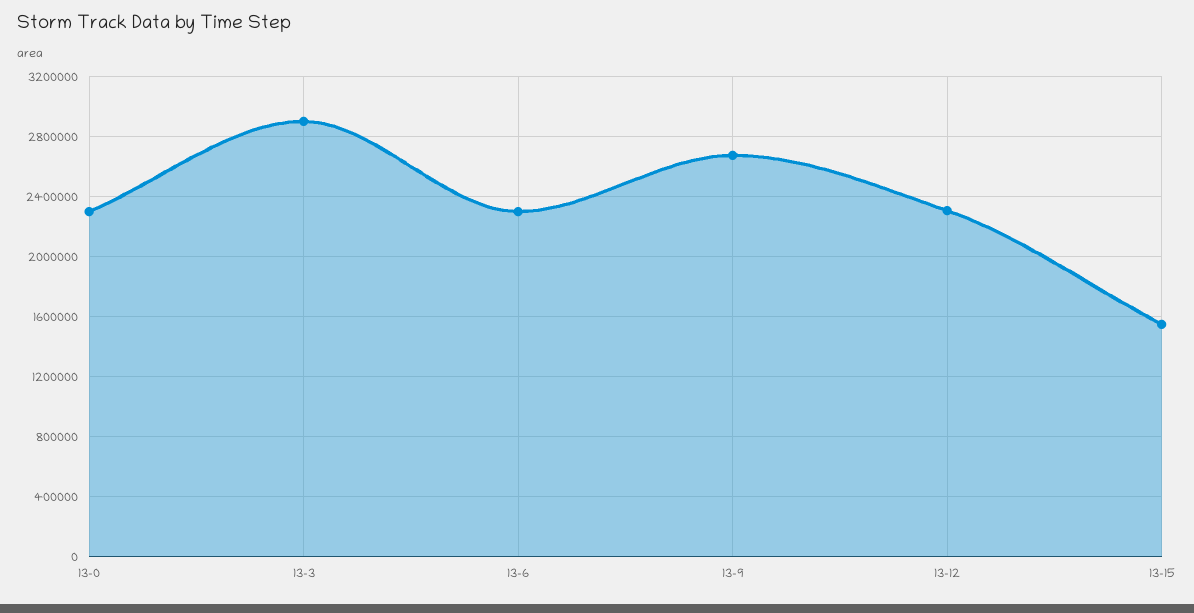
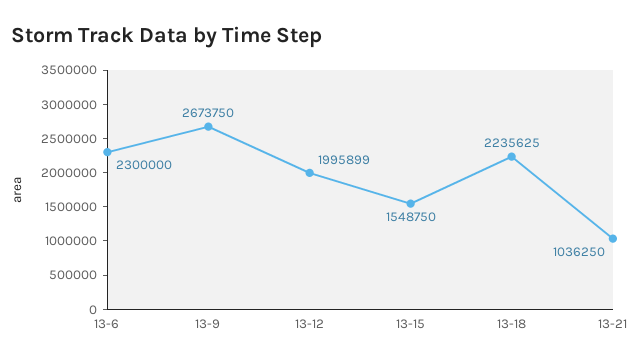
13-0: 2300000 -> none
13-3: 2900000 -> none
13-12: 2300000 -> 1995899
13-18: none -> 2235625
13-21: none -> 1036250

